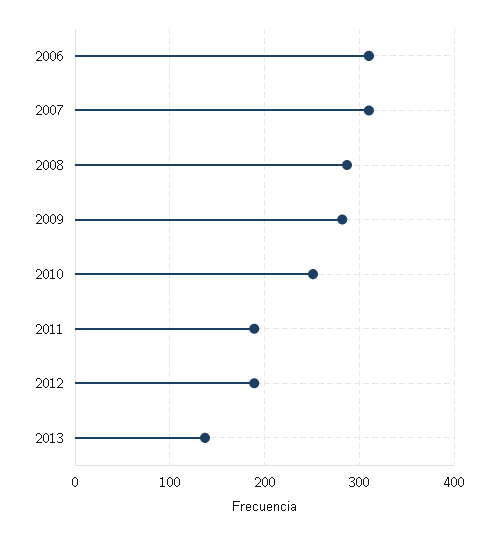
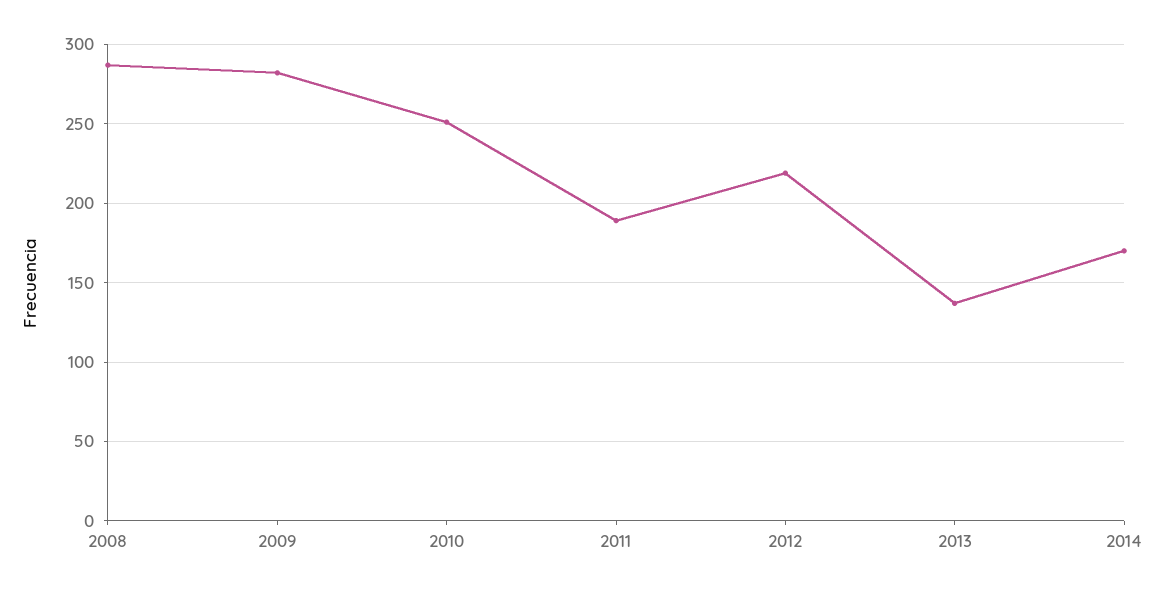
2006: 310 -> none
2007: 310 -> none
2012: 190 -> 220
2014: none -> 170

